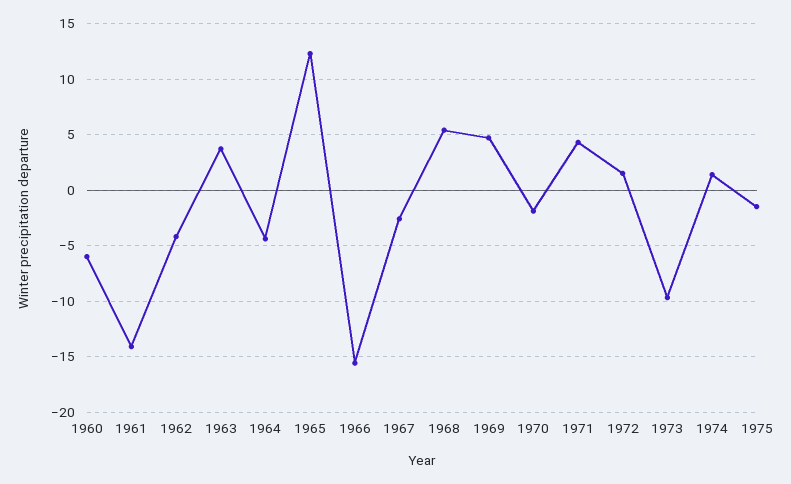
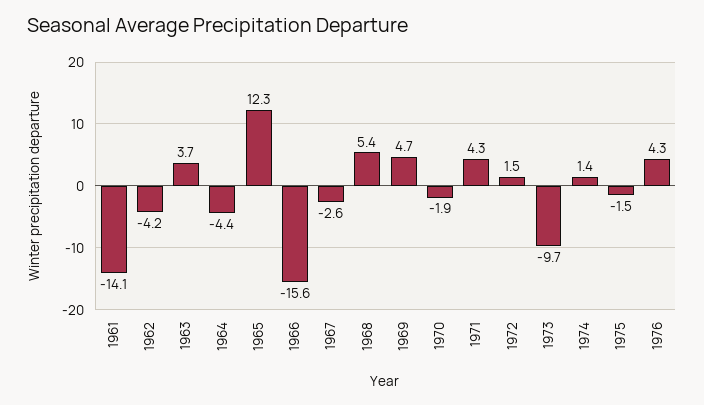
1960: -6 -> none
1976: none -> 4.3

